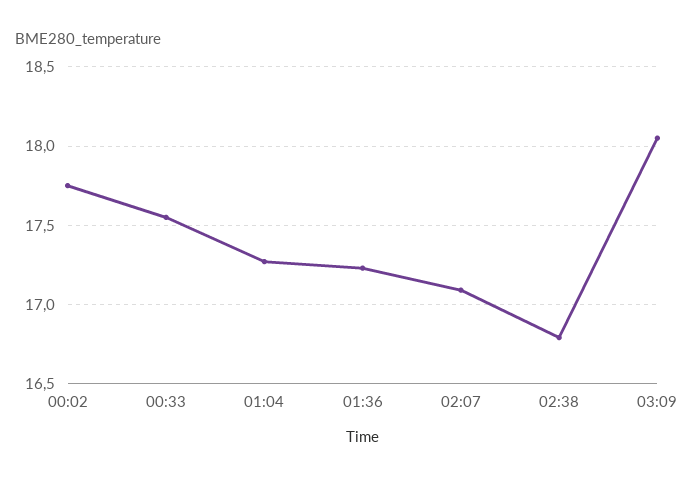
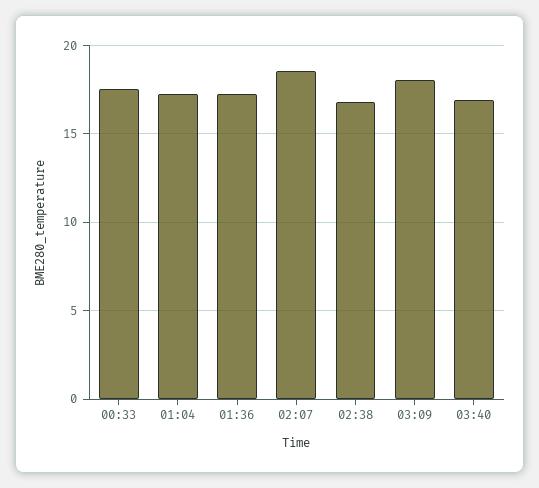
00:02: 17.75 -> none
02:07: 17.1 -> 18.5
03:40: none -> 17

